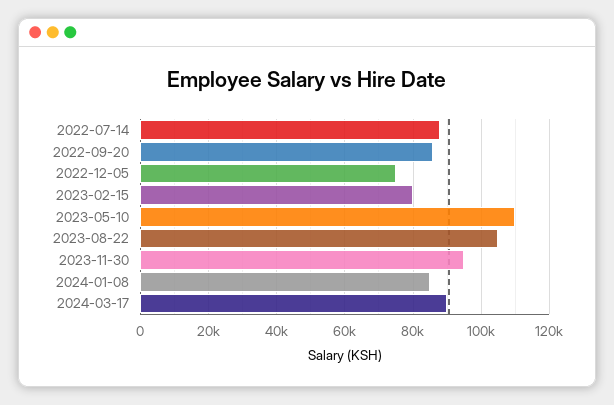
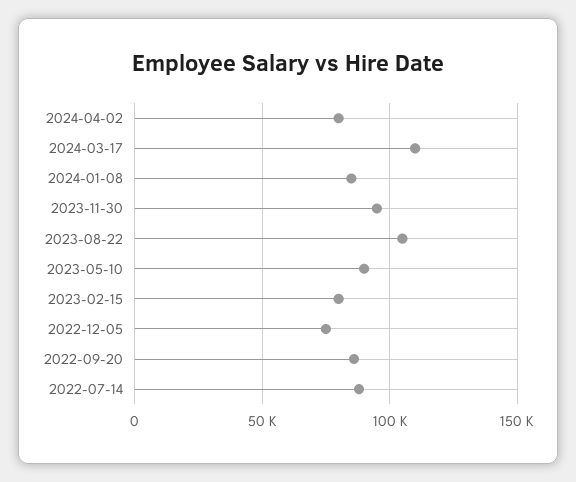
2023-05-10: 110000 -> 90000
2024-03-17: 90000 -> 110000
2024-04-02: none -> 80000

